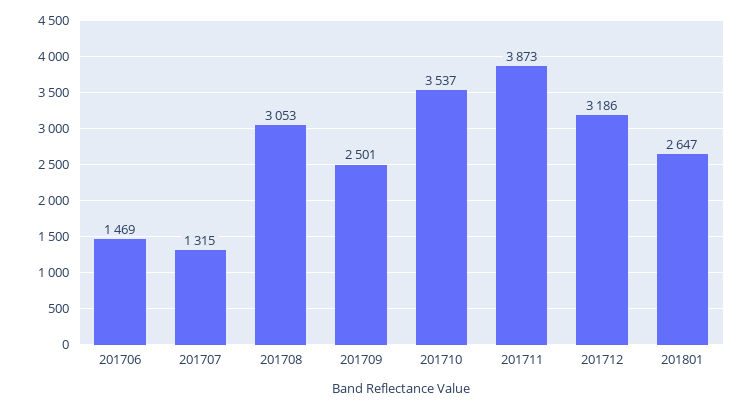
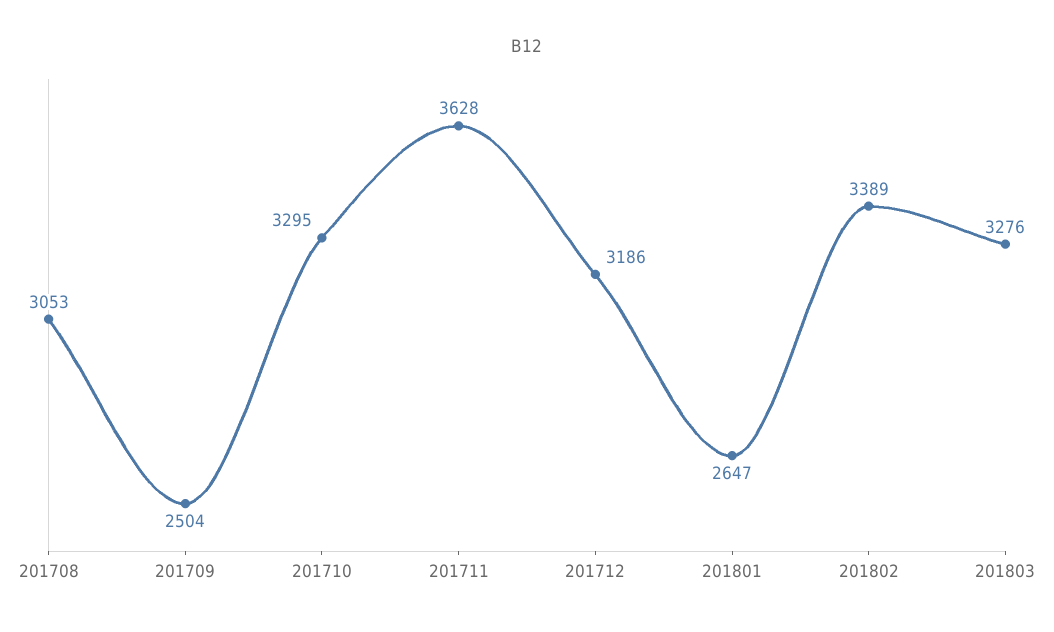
201706: 1469 -> none
201707: 1315 -> none
201709: 2501 -> 2504
201710: 3537 -> 3295
201711: 3873 -> 3628
201802: none -> 3389
201803: none -> 3276

